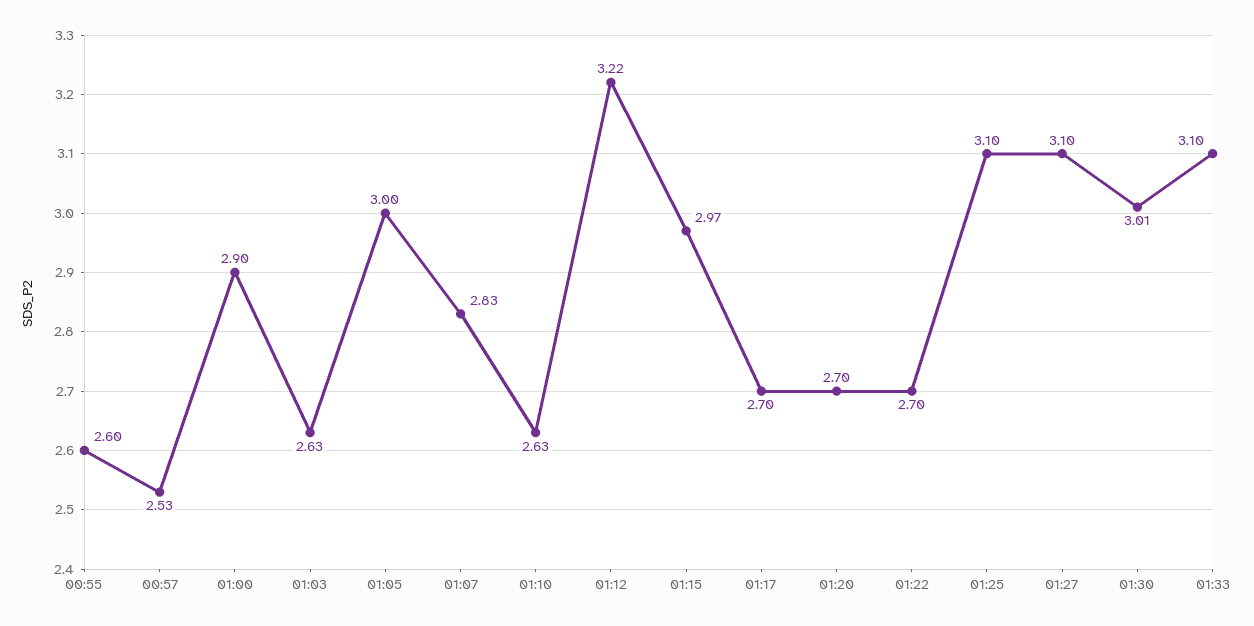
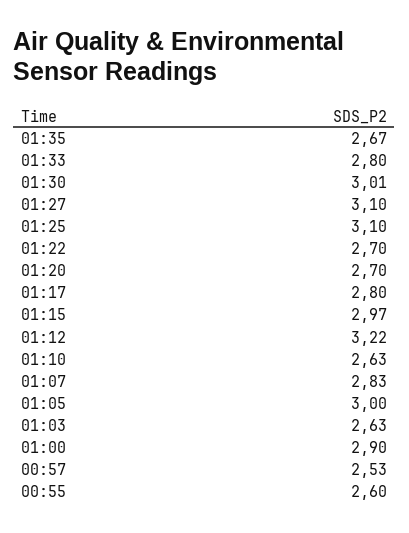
01:17: 2.7 -> 2.8
01:33: 3.1 -> 2.8
01:35: none -> 2.67

